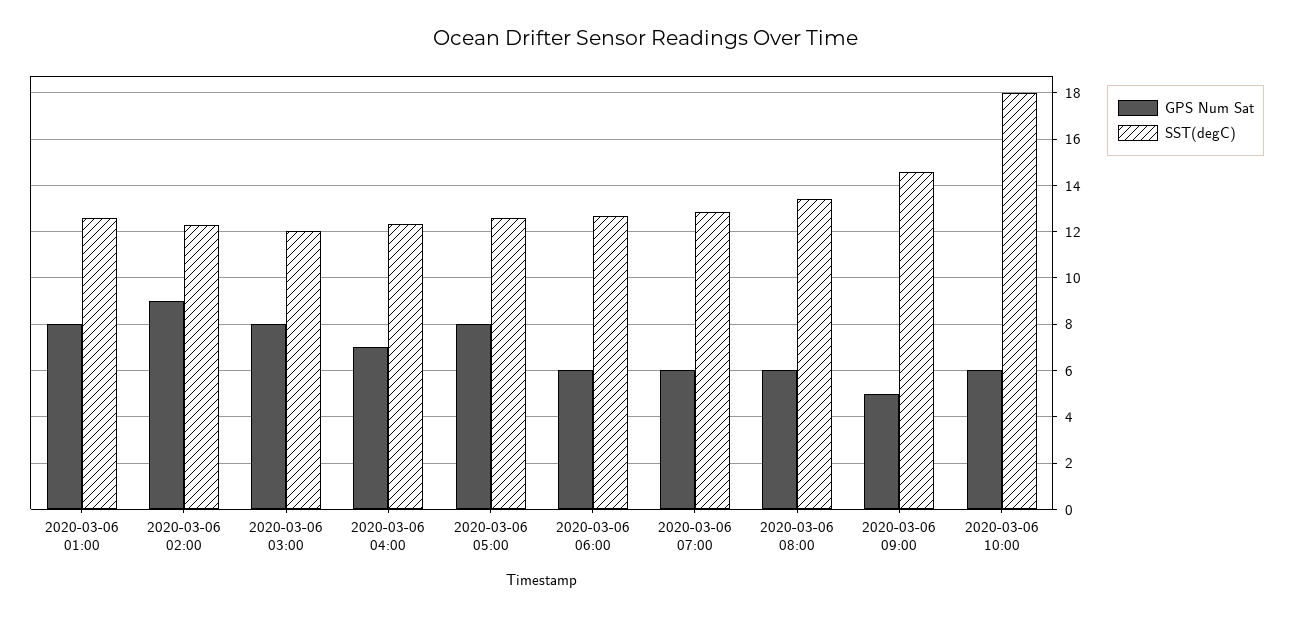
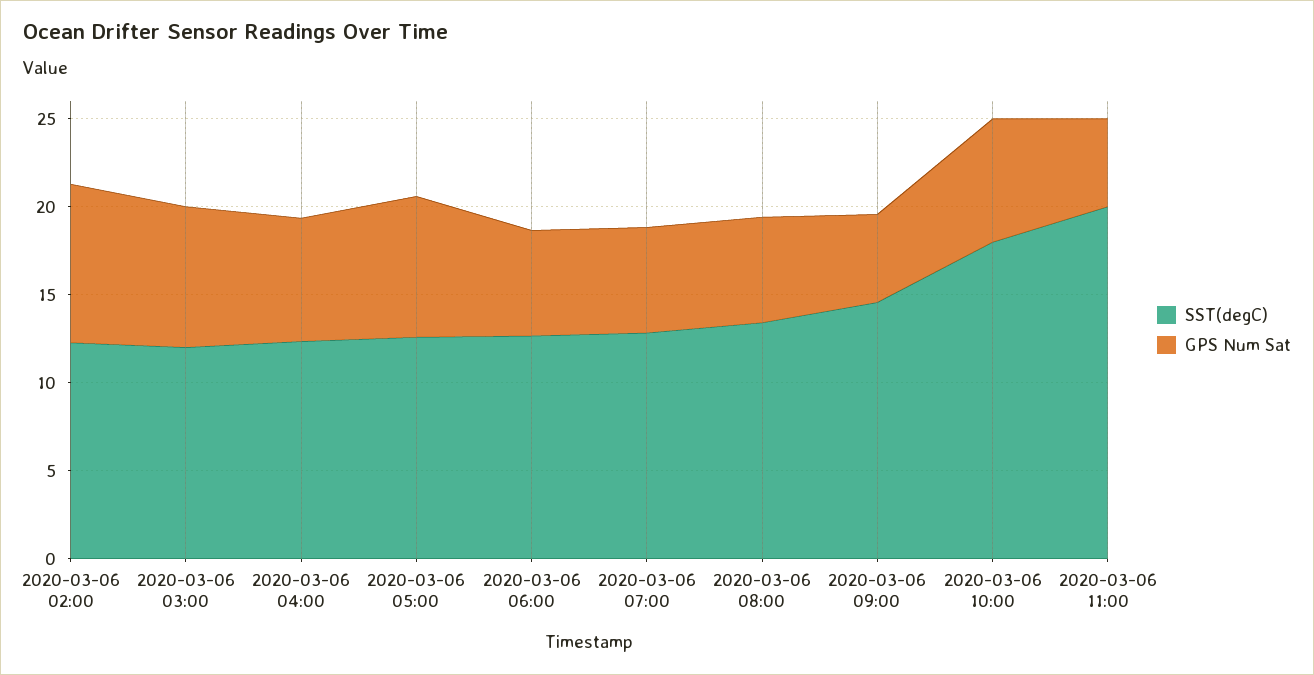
GPS Num Sat, 2020-03-06 01:00: 8 -> none
SST(degC), 2020-03-06 01:00: 12.5 -> none
GPS Num Sat, 2020-03-06 10:00: 6 -> 7
SST(degC), 2020-03-06 11:00: none -> 20
GPS Num Sat, 2020-03-06 11:00: none -> 5

